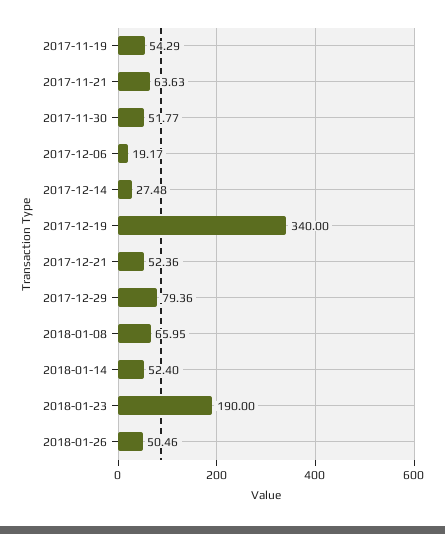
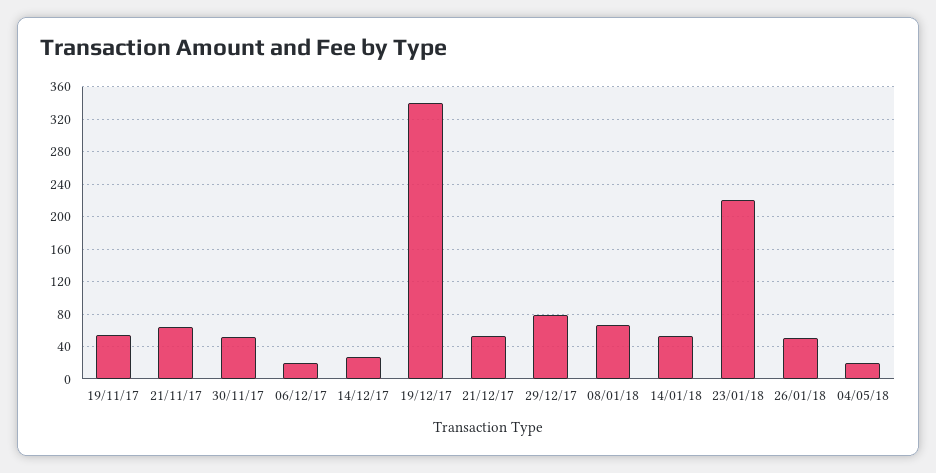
2018-01-23: 190 -> 220
04/05/18: none -> 20

